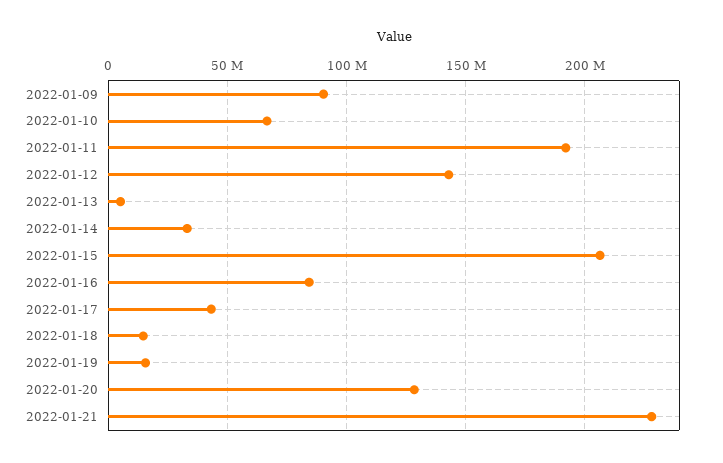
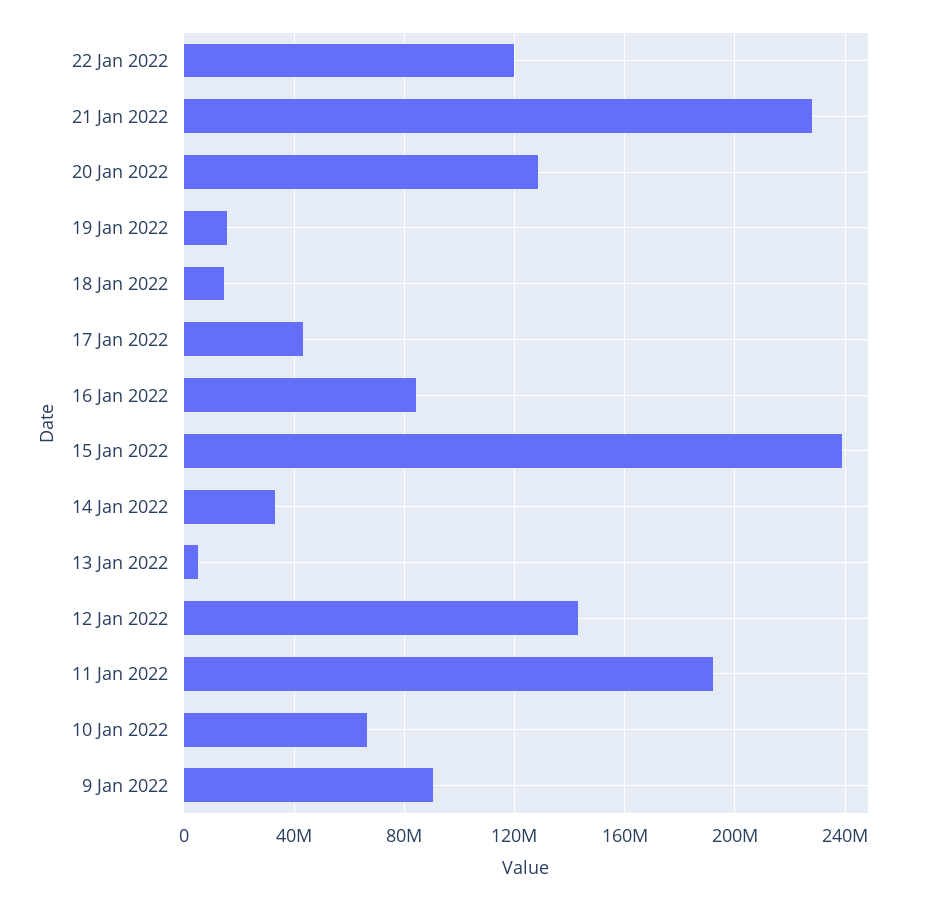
2022-01-15: 205000000 -> 240000000
22 Jan 2022: none -> 120000000

